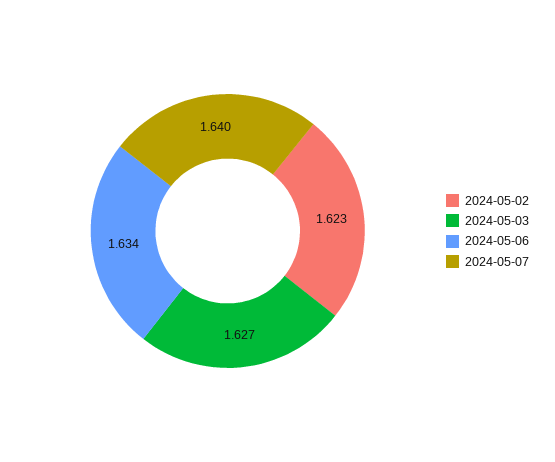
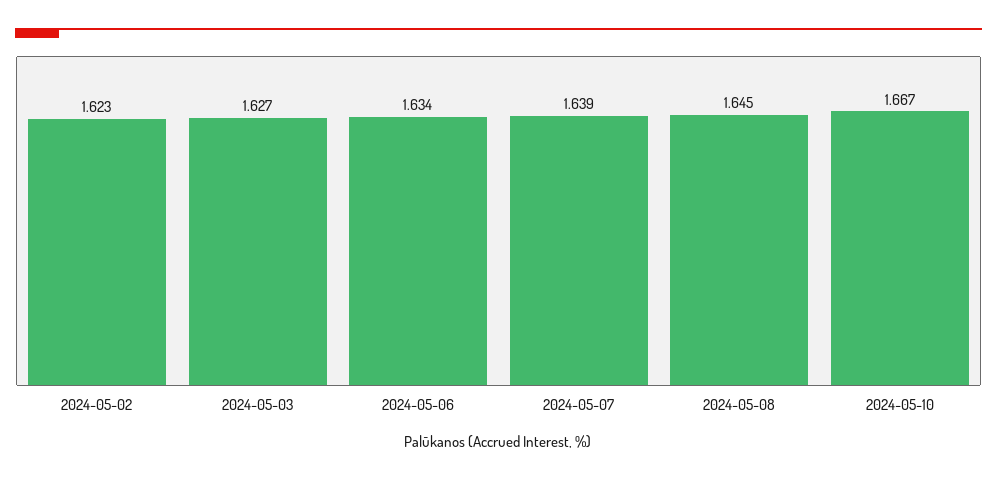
2024-05-07: 1.64 -> 1.639
2024-05-08: none -> 1.645
2024-05-10: none -> 1.667

